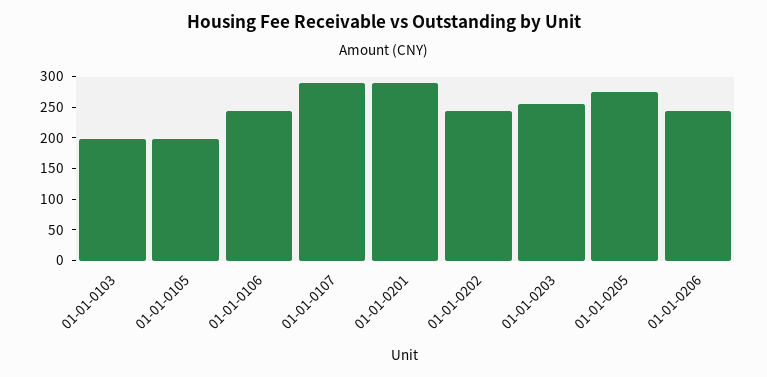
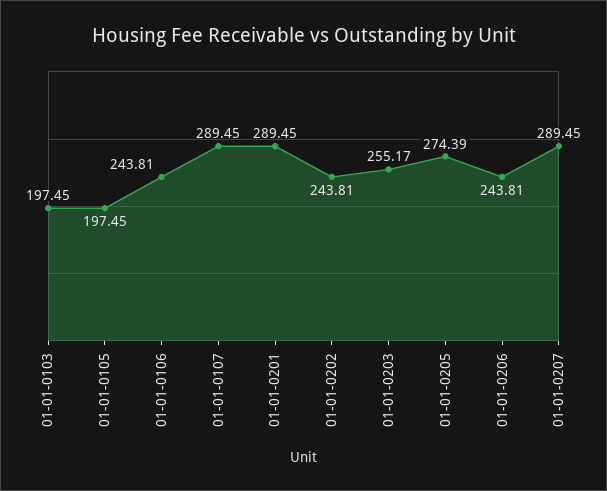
01-01-0207: none -> 289.45

